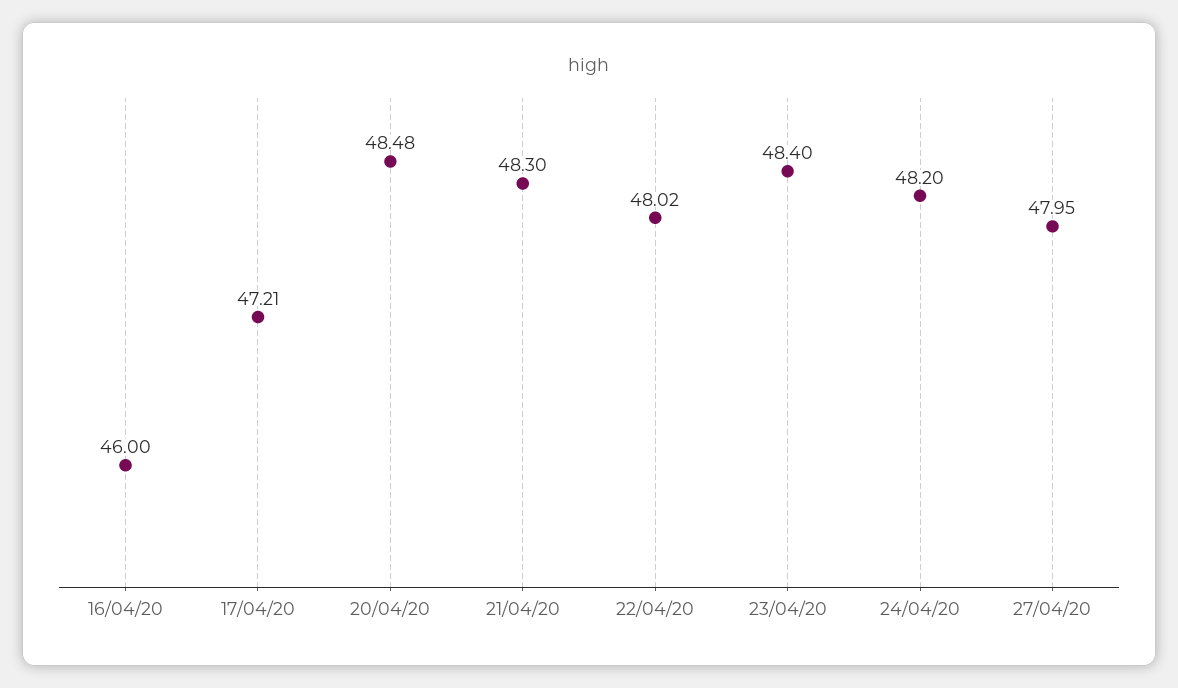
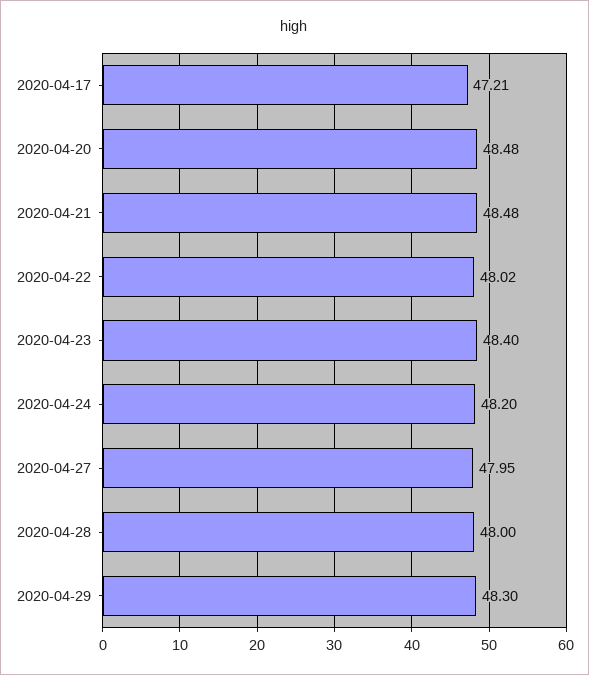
16/04/20: 46 -> none
21/04/20: 48.3 -> 48.48
2020-04-28: none -> 48
2020-04-29: none -> 48.3

